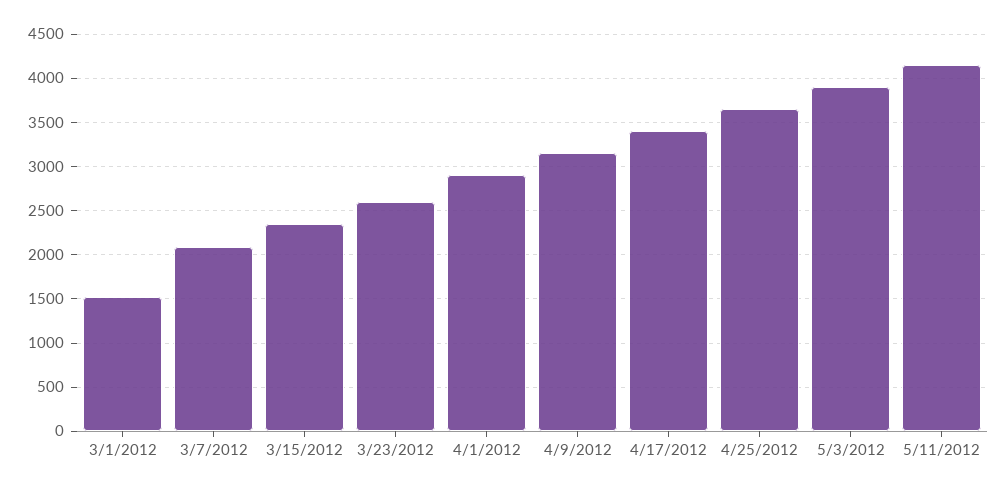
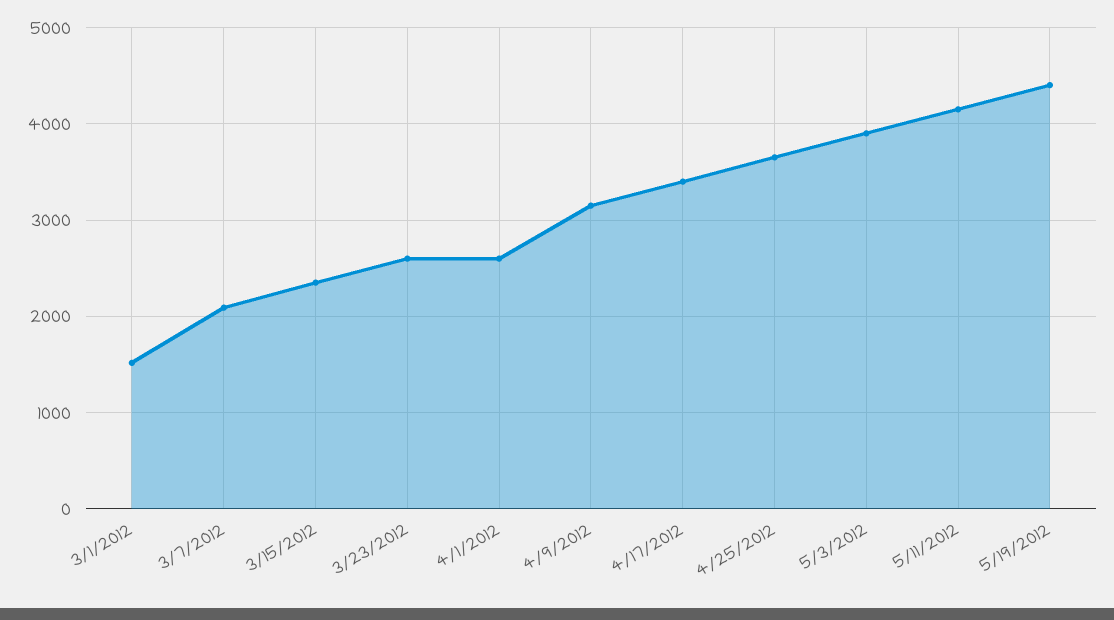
4/1/2012: 2900 -> 2600
5/19/2012: none -> 4400

